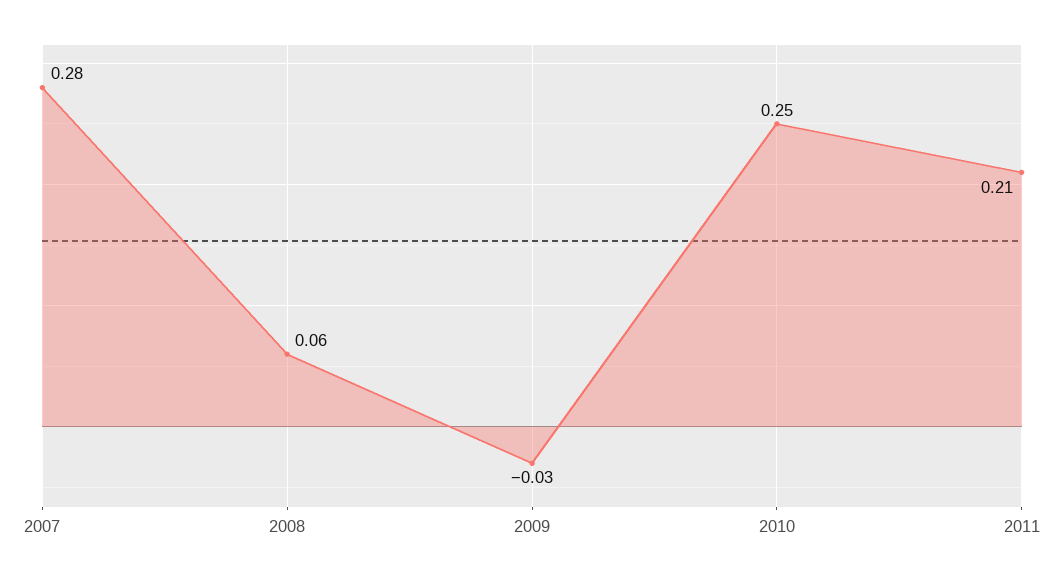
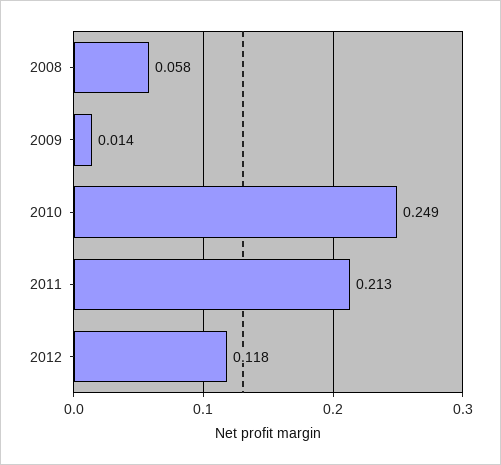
2007: 0.28 -> none
2009: -0.03 -> 0.014
2012: none -> 0.118

